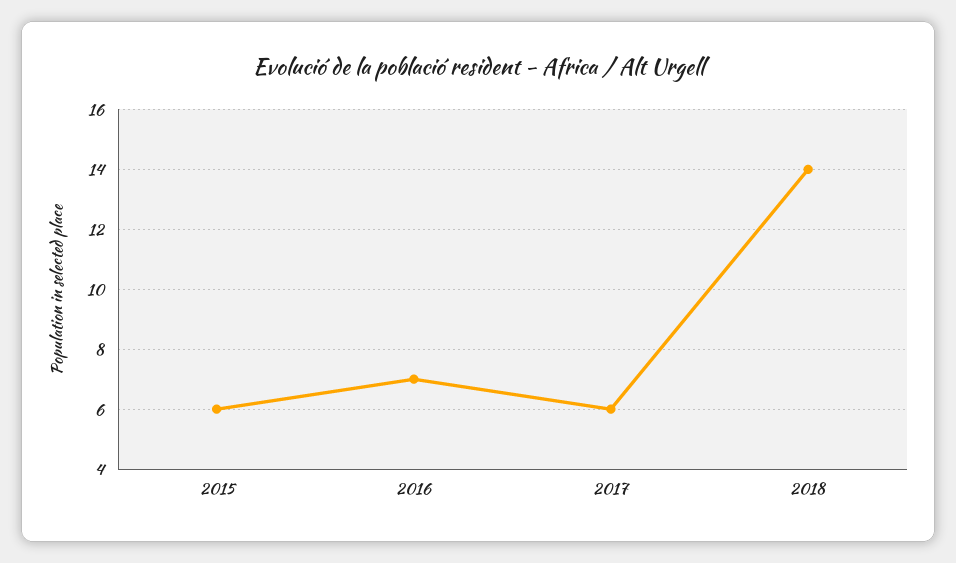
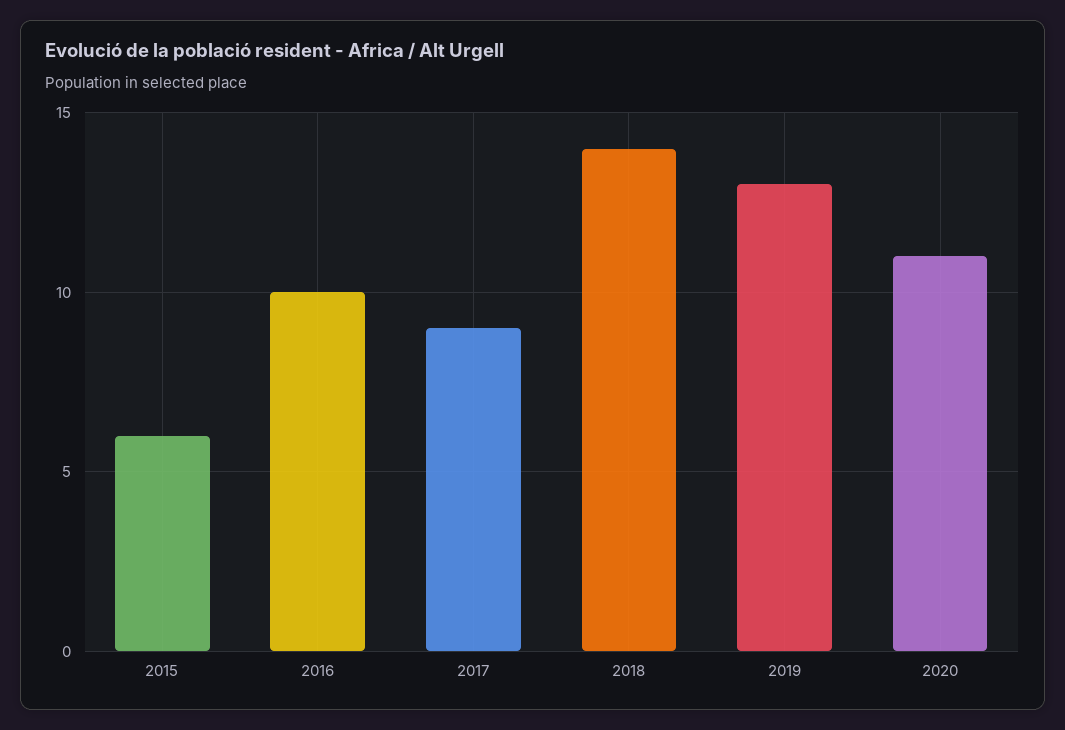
2016: 7 -> 10
2017: 6 -> 9
2019: none -> 13
2020: none -> 11

